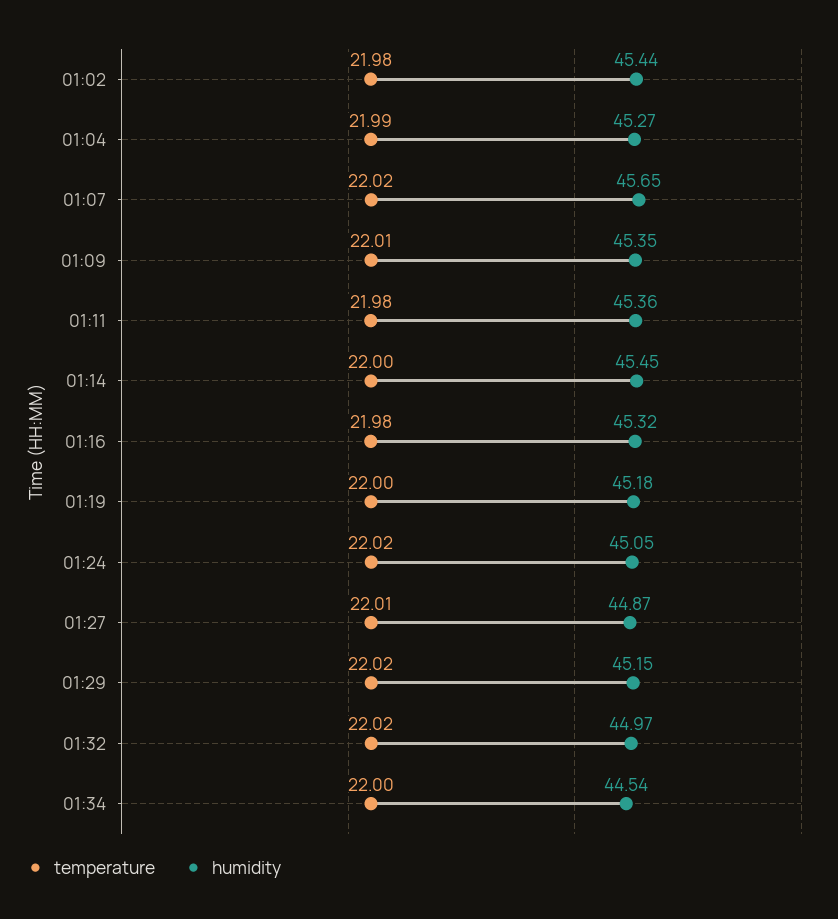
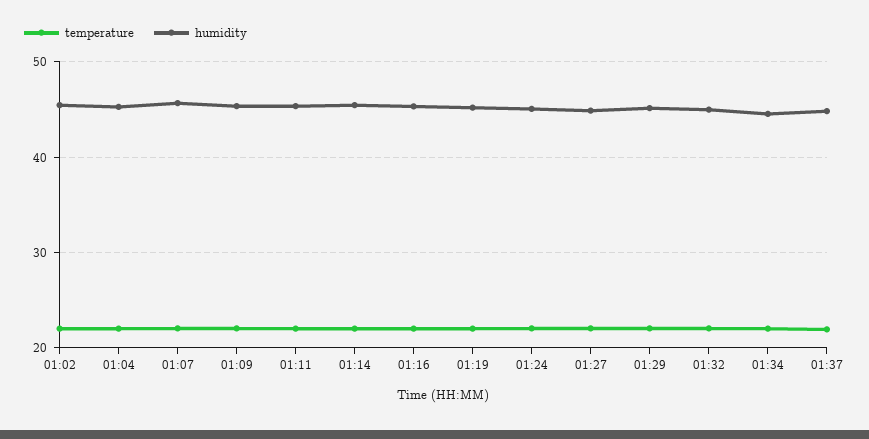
temperature, 01:37: none -> 22
humidity, 01:37: none -> 45

